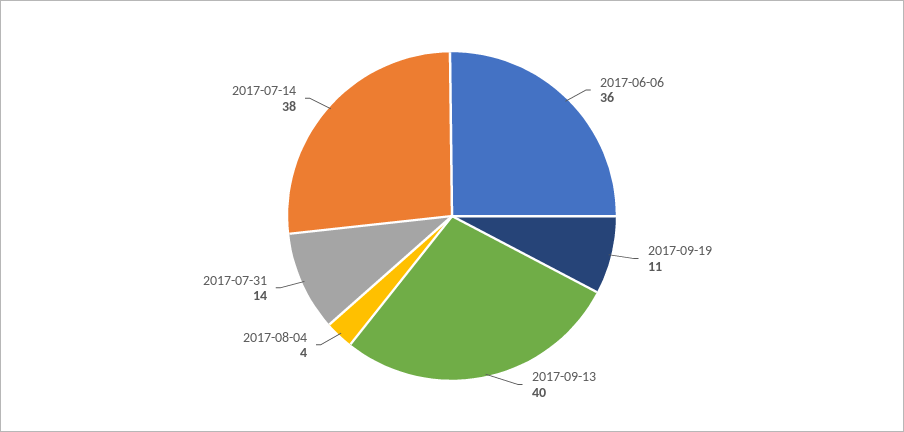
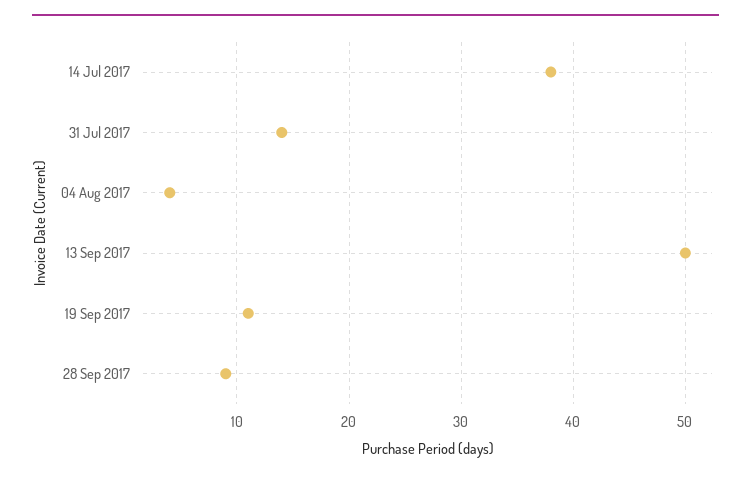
2017-06-06: 36 -> none
2017-09-13: 40 -> 50
28 Sep 2017: none -> 9

